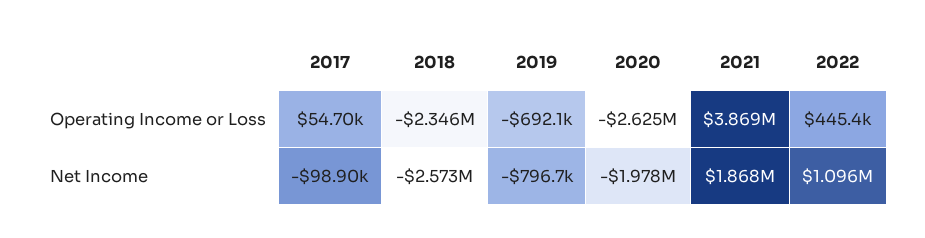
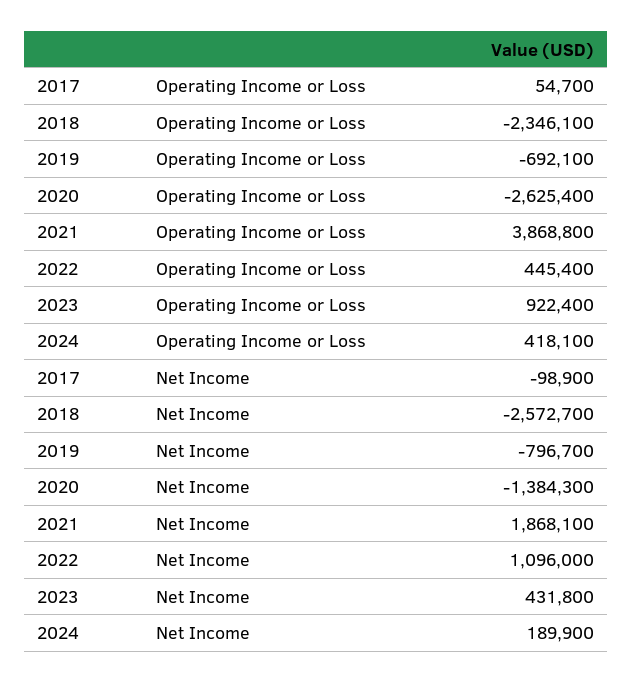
2020, Net Income: -1978000 -> -1384300
2023, Operating Income or Loss: none -> 922400
2024, Operating Income or Loss: none -> 418100
2023, Net Income: none -> 431800
2024, Net Income: none -> 189900

